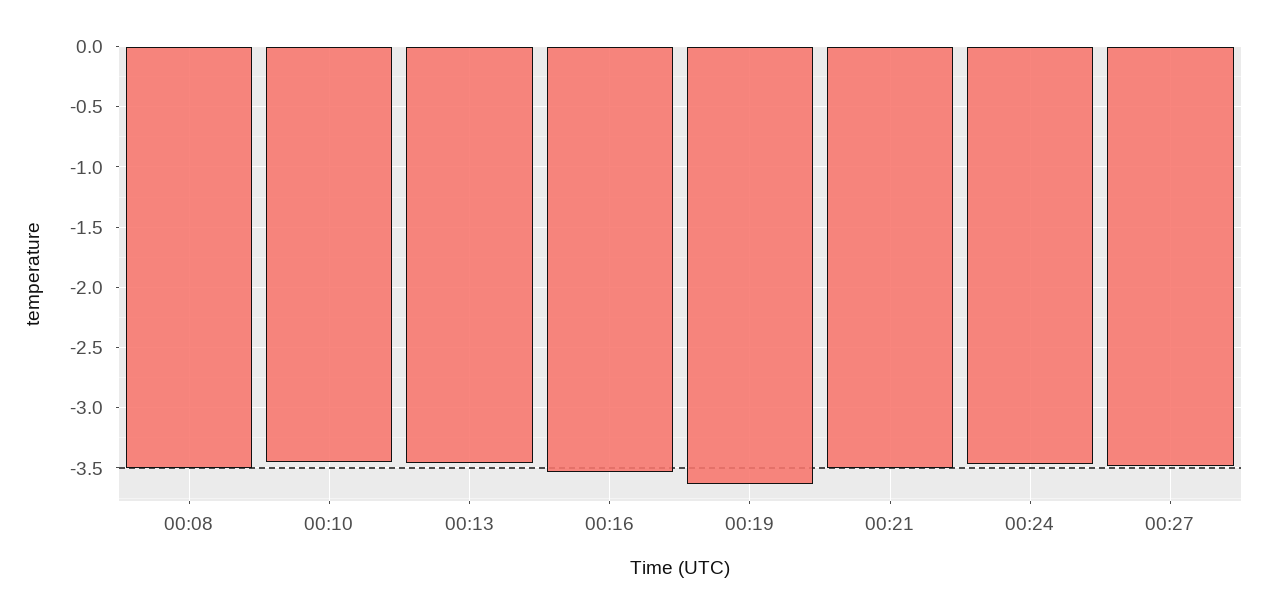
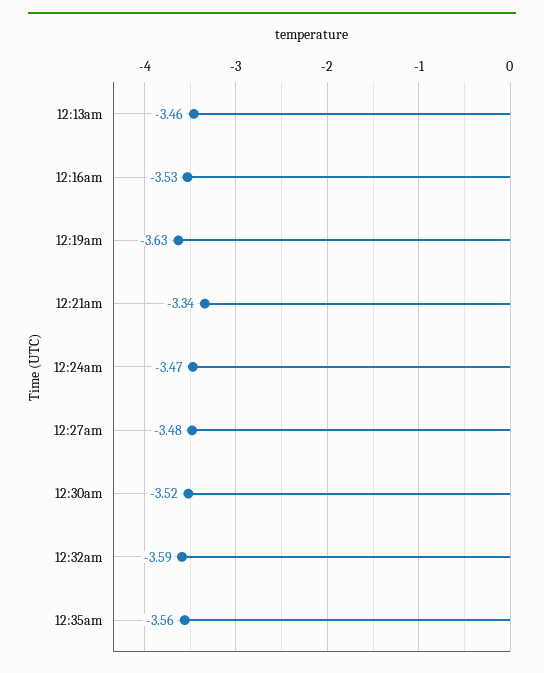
00:08: -3.5 -> none
00:10: -3.45 -> none
00:21: -3.5 -> -3.34
12:30am: none -> -3.52
12:32am: none -> -3.59
12:35am: none -> -3.56

